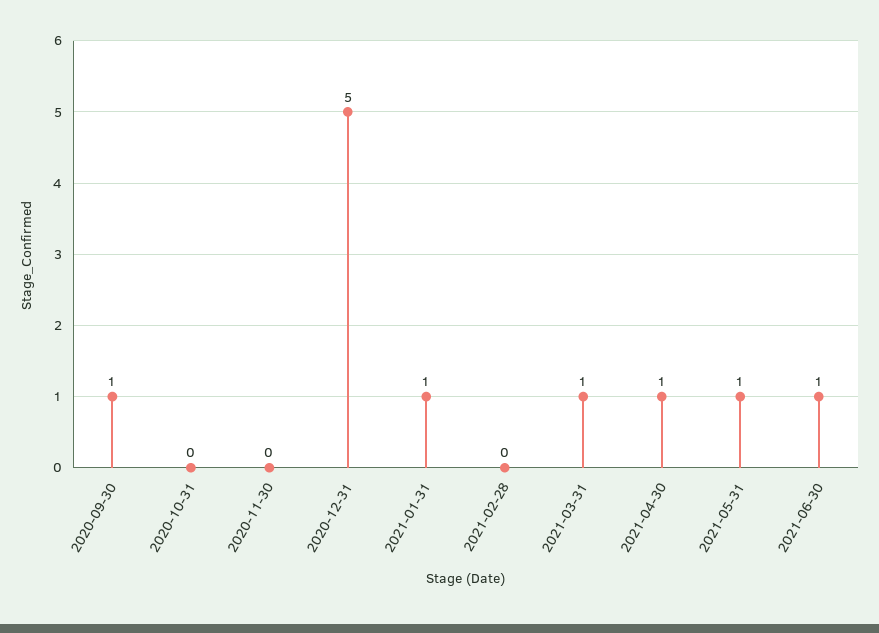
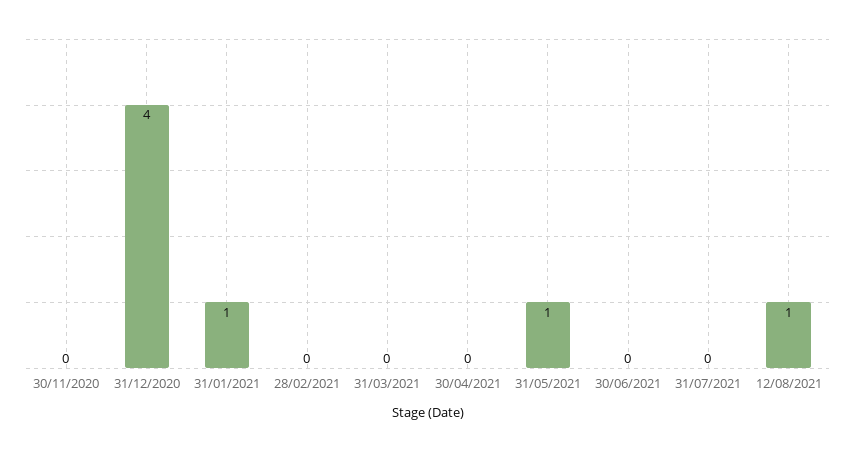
2020-09-30: 1 -> none
2020-10-31: 0 -> none
2020-12-31: 5 -> 4
2021-03-31: 1 -> 0
2021-04-30: 1 -> 0
2021-06-30: 1 -> 0
31/07/2021: none -> 0
12/08/2021: none -> 1

